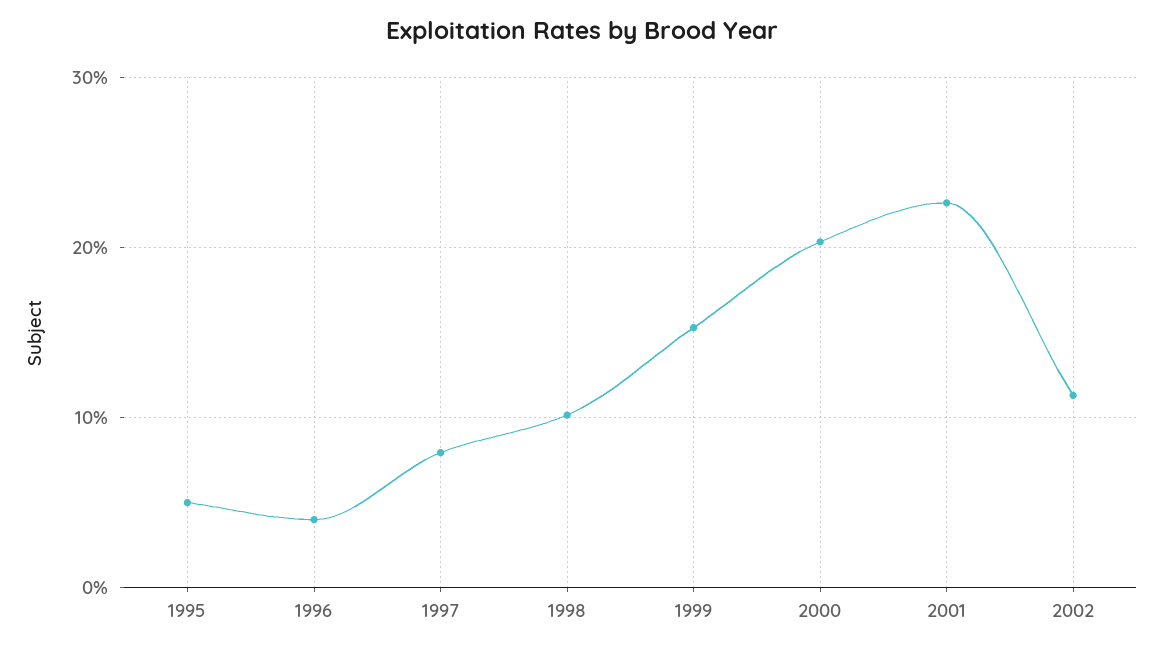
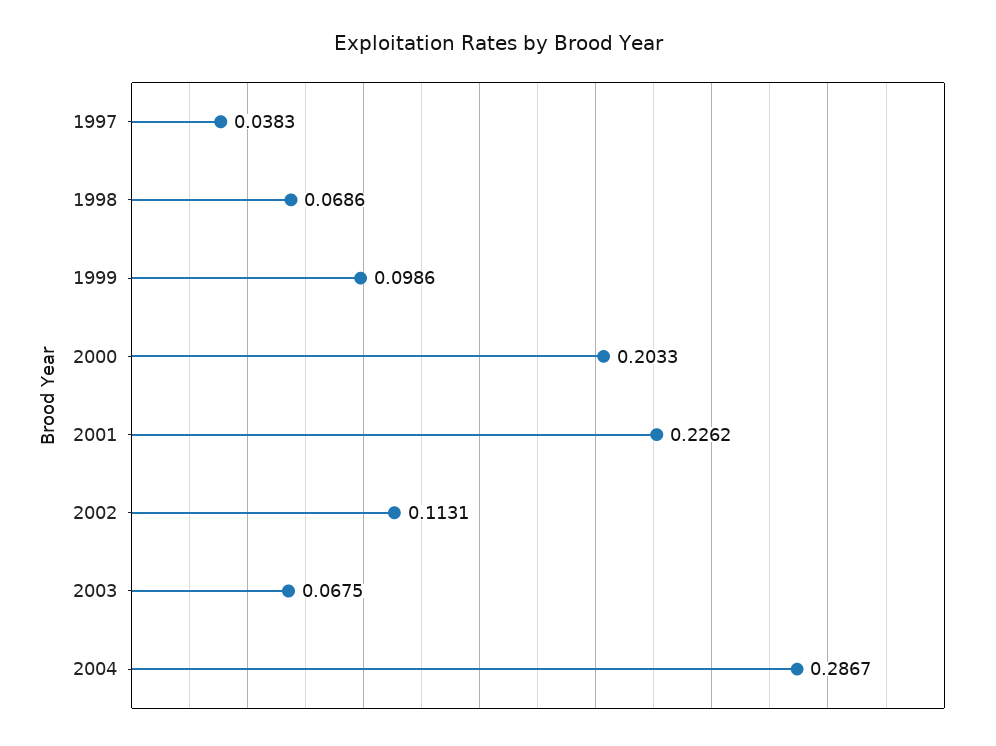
1995: 0.05 -> none
1996: 0.04 -> none
1997: 0.08 -> 0.0383
1998: 0.1 -> 0.0686
1999: 0.15 -> 0.0986
2003: none -> 0.0675
2004: none -> 0.2867

